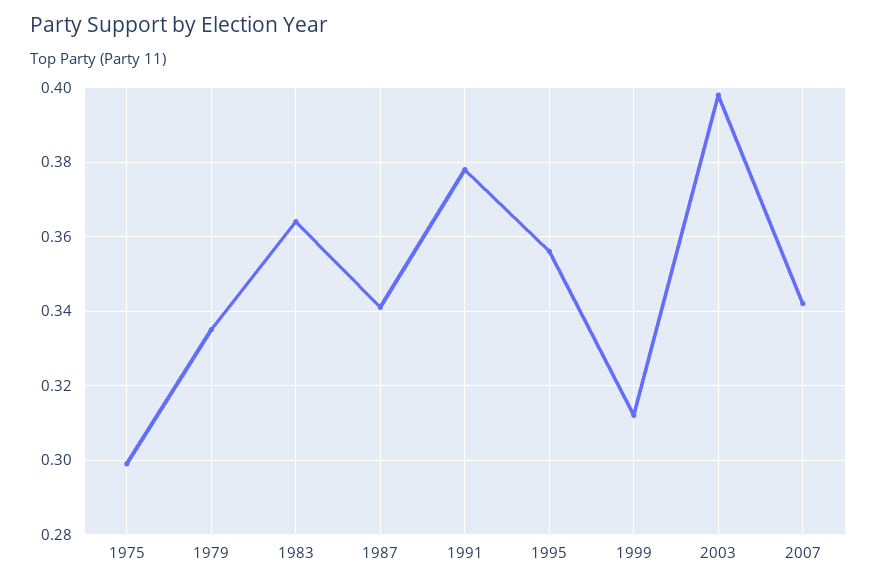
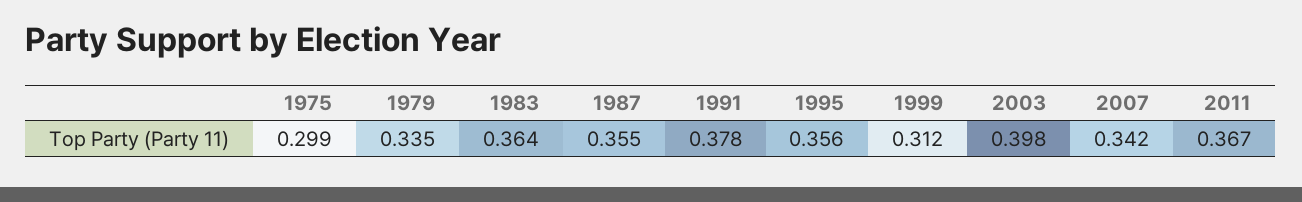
1987: 0.34 -> 0.355
2011: none -> 0.367

